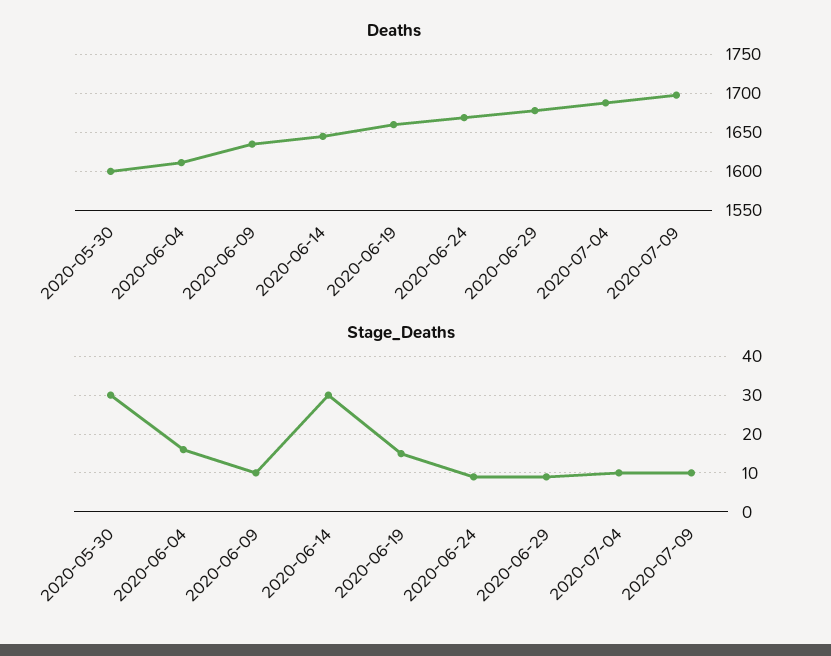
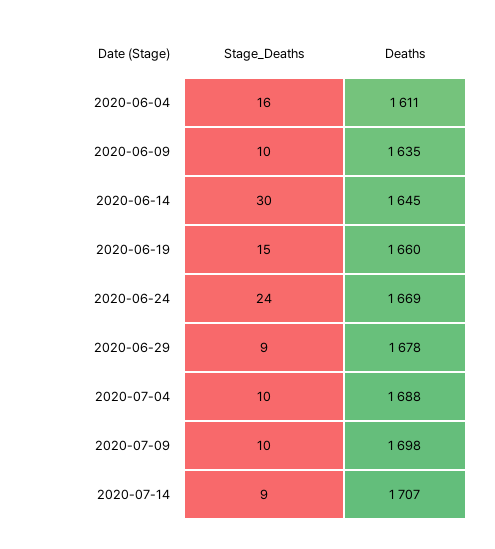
Deaths, 2020-05-30: 1600 -> none
Stage_Deaths, 2020-05-30: 30 -> none
Stage_Deaths, 2020-06-24: 10 -> 24
Stage_Deaths, 2020-07-14: none -> 9
Deaths, 2020-07-14: none -> 1707

